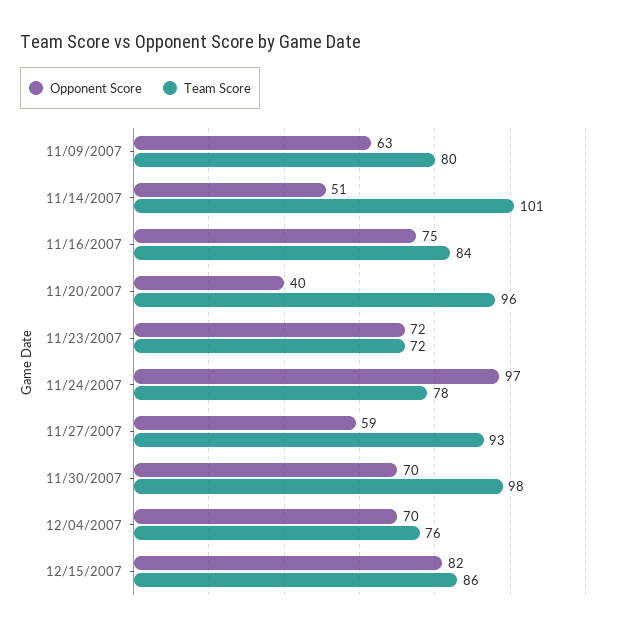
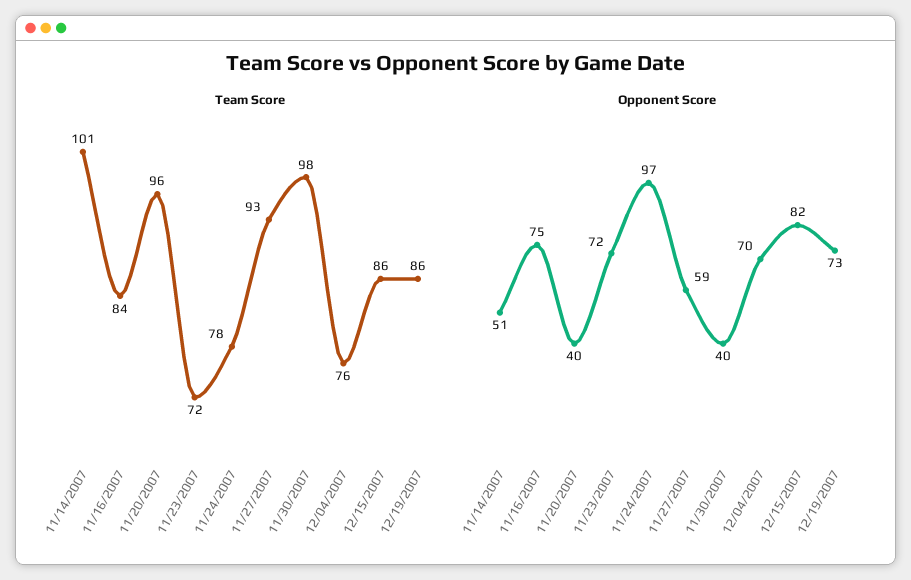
Opponent Score, 11/09/2007: 63 -> none
Team Score, 11/09/2007: 80 -> none
Opponent Score, 11/30/2007: 70 -> 40
Team Score, 12/19/2007: none -> 86
Opponent Score, 12/19/2007: none -> 73

